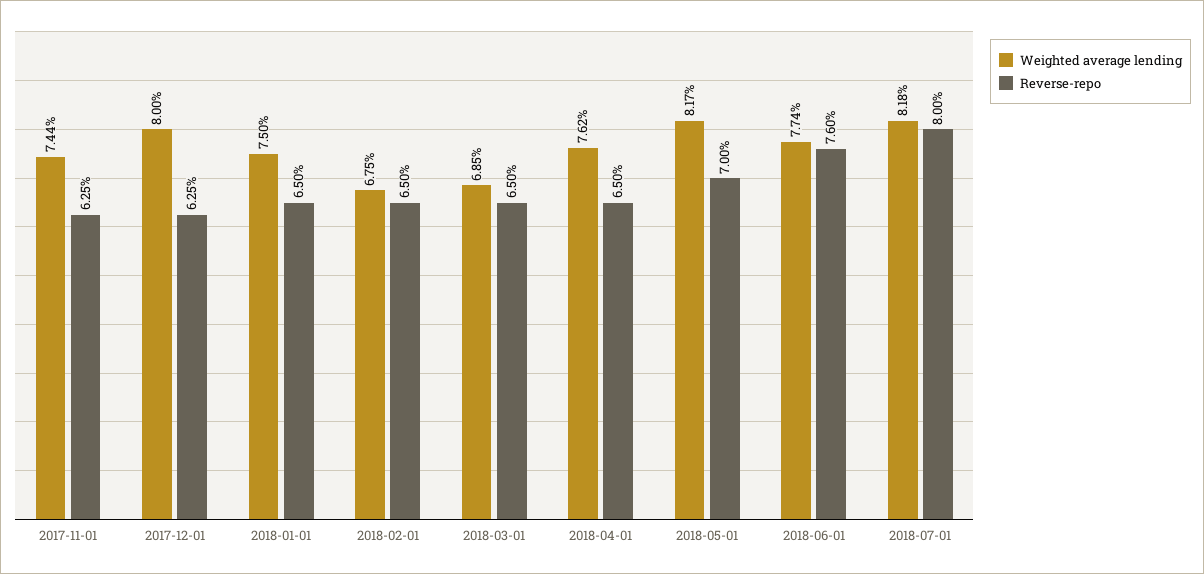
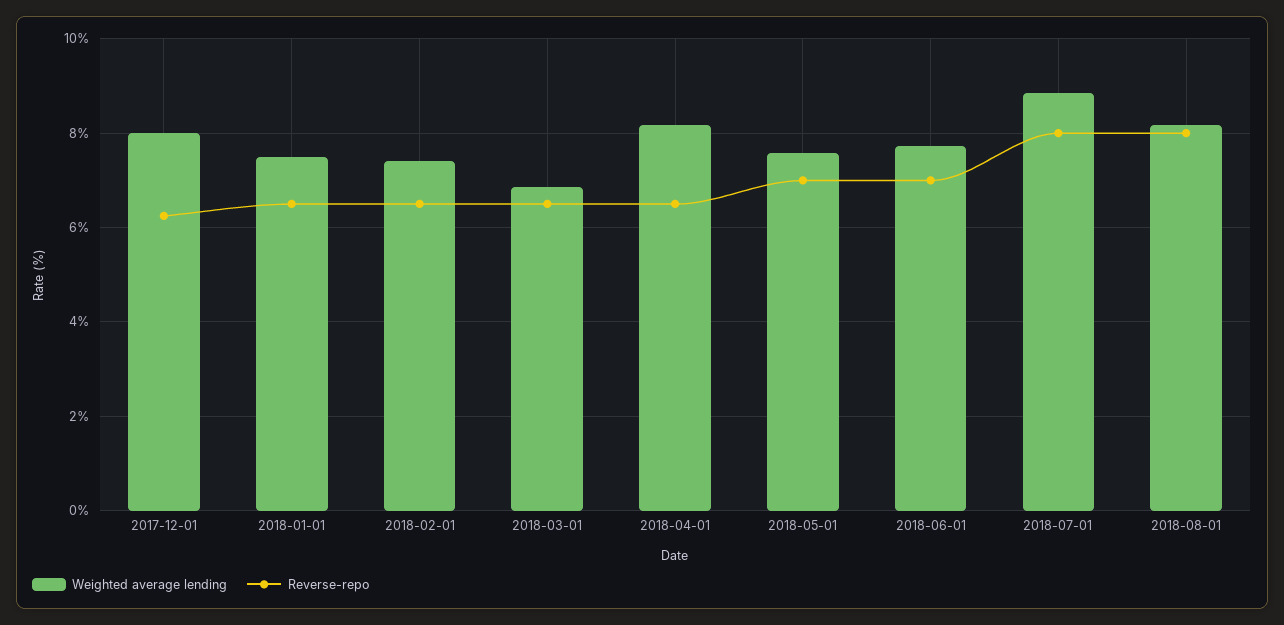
Weighted average lending, 2017-11-01: 7.44 -> none
Reverse-repo, 2017-11-01: 6.25 -> none
Weighted average lending, 2018-02-01: 6.75 -> 7.4
Weighted average lending, 2018-04-01: 7.62 -> 8.2
Weighted average lending, 2018-05-01: 8.17 -> 7.6
Reverse-repo, 2018-06-01: 7.6 -> 7
Weighted average lending, 2018-07-01: 8.18 -> 8.8
Weighted average lending, 2018-08-01: none -> 8.2
Reverse-repo, 2018-08-01: none -> 8

